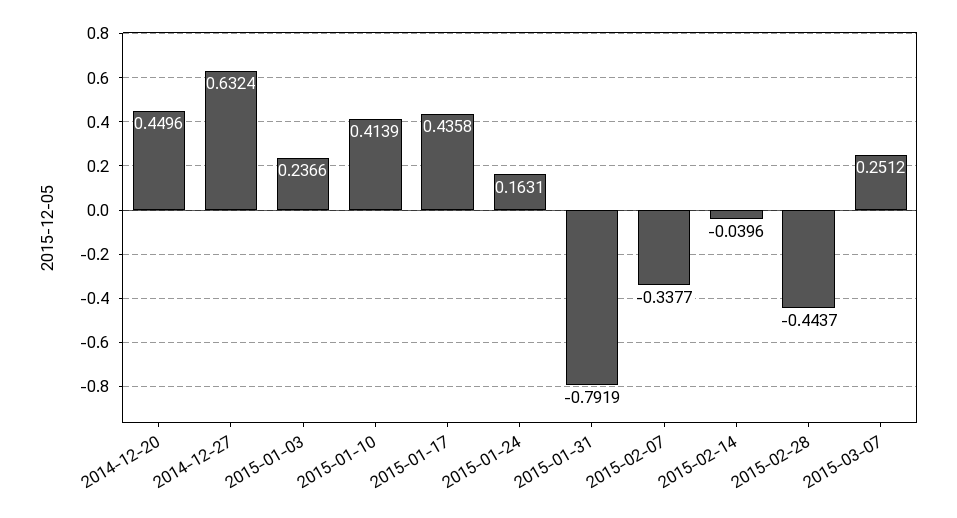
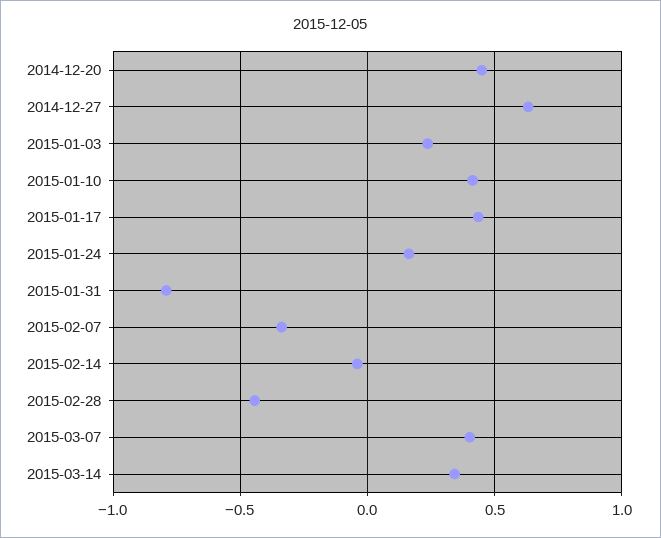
2015-03-07: 0.2512 -> 0.4
2015-03-14: none -> 0.35

